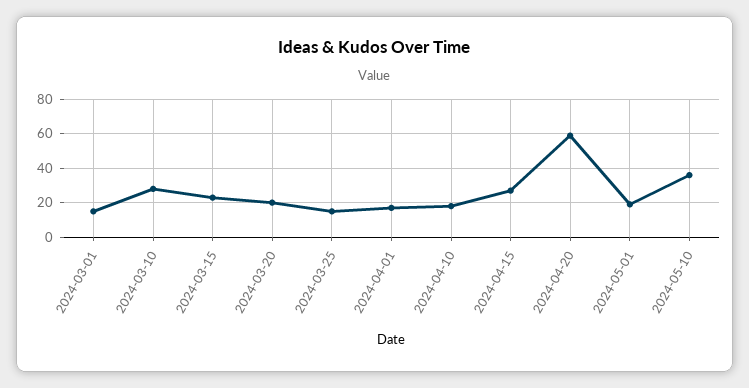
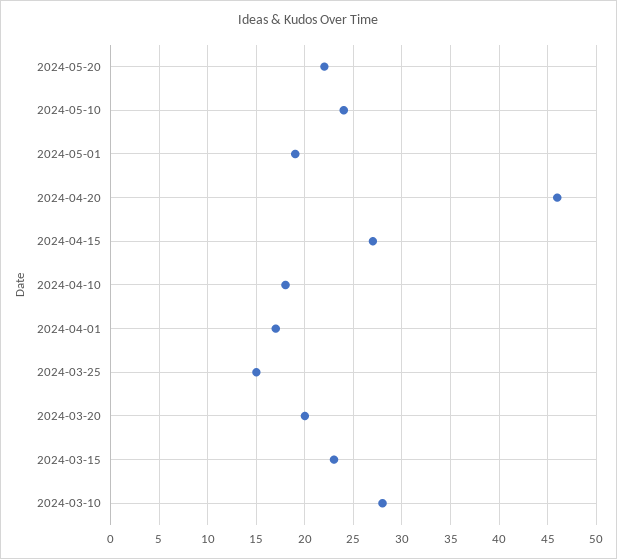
2024-03-01: 15 -> none
2024-04-20: 60 -> 46
2024-05-10: 35 -> 24
2024-05-20: none -> 22

